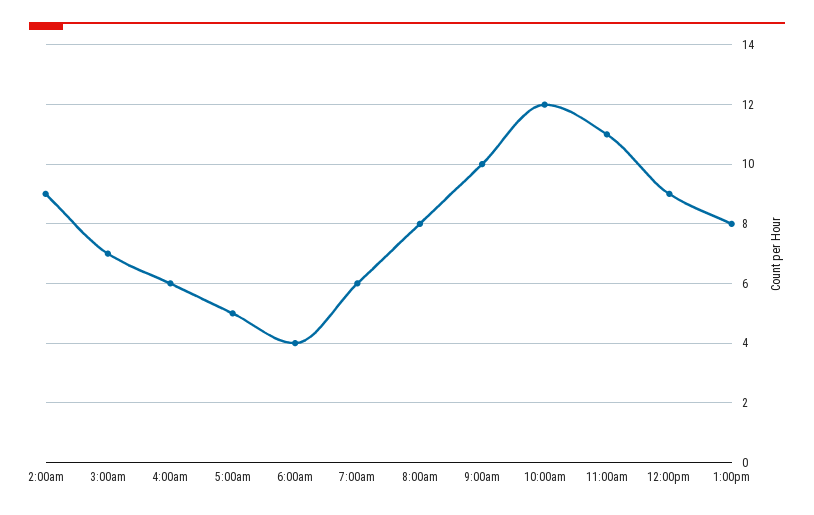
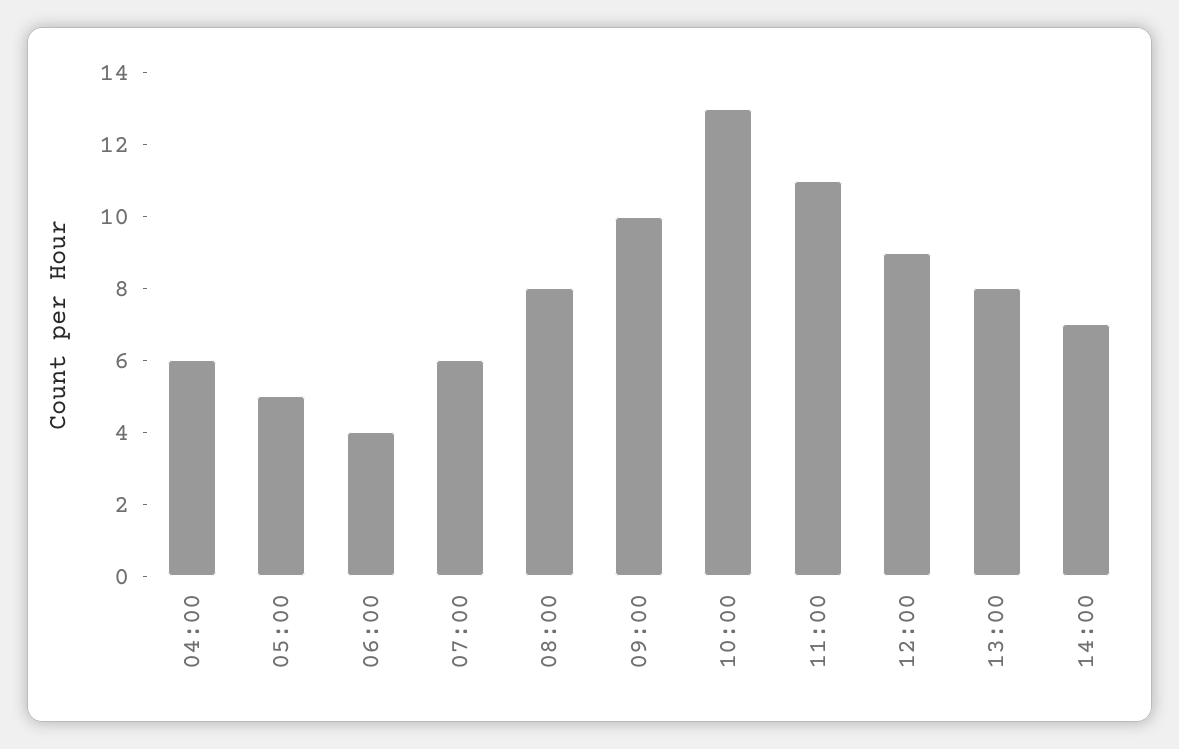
2:00am: 9 -> none
3:00am: 7 -> none
10:00am: 12 -> 13
14:00: none -> 7

